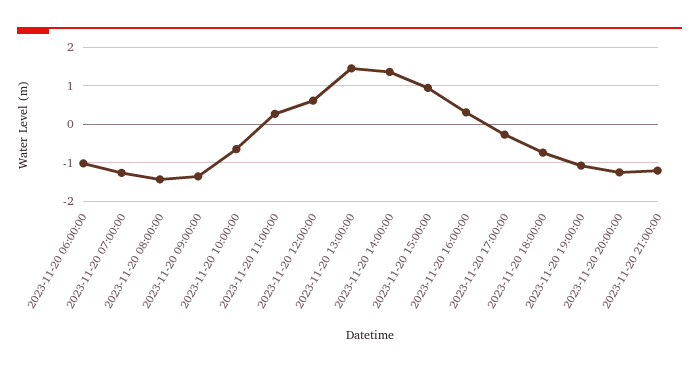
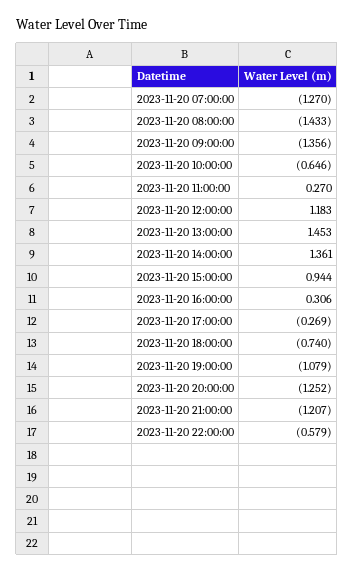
2023-11-20 06:00:00: -1 -> none
2023-11-20 12:00:00: 0.6 -> 1.183
2023-11-20 22:00:00: none -> -0.579

